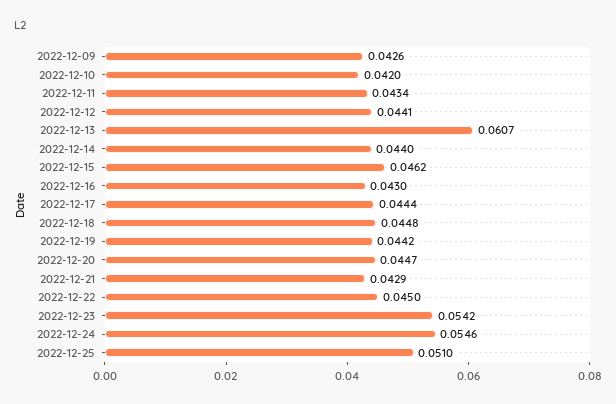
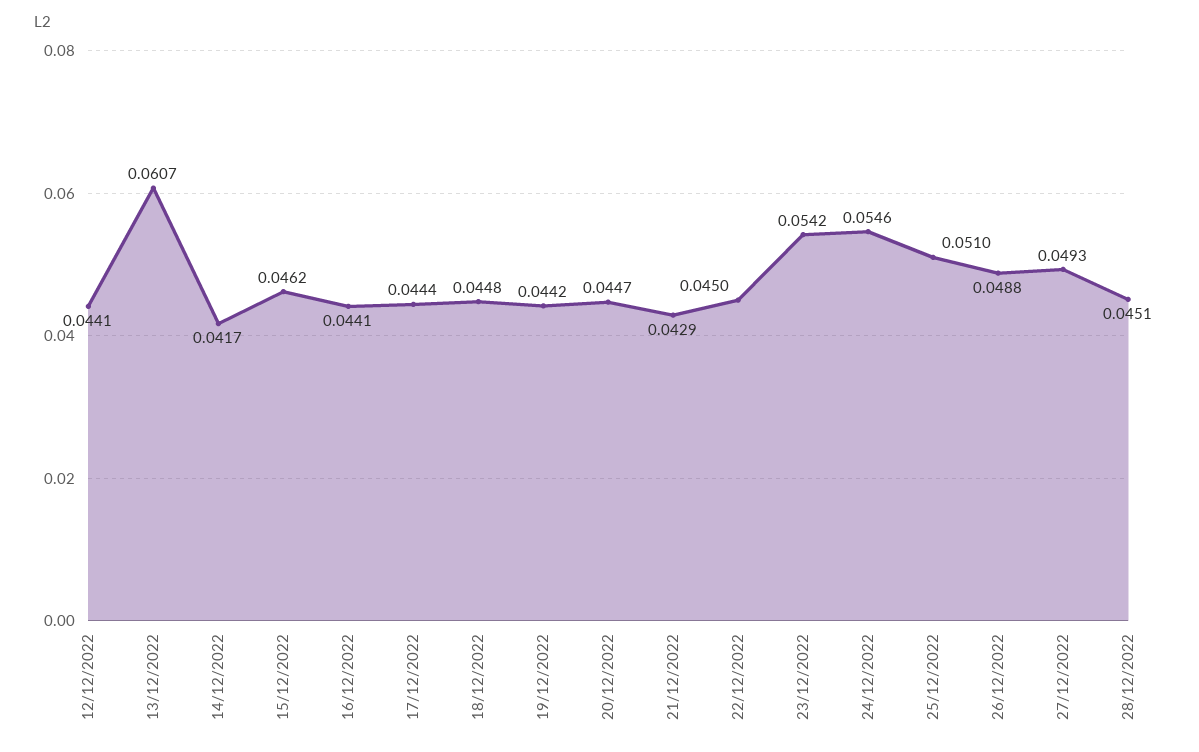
2022-12-09: 0.0426 -> none
2022-12-10: 0.042 -> none
2022-12-11: 0.0434 -> none
2022-12-14: 0.044 -> 0.0417
2022-12-16: 0.043 -> 0.0441
26/12/2022: none -> 0.0488
27/12/2022: none -> 0.0493
28/12/2022: none -> 0.0451

